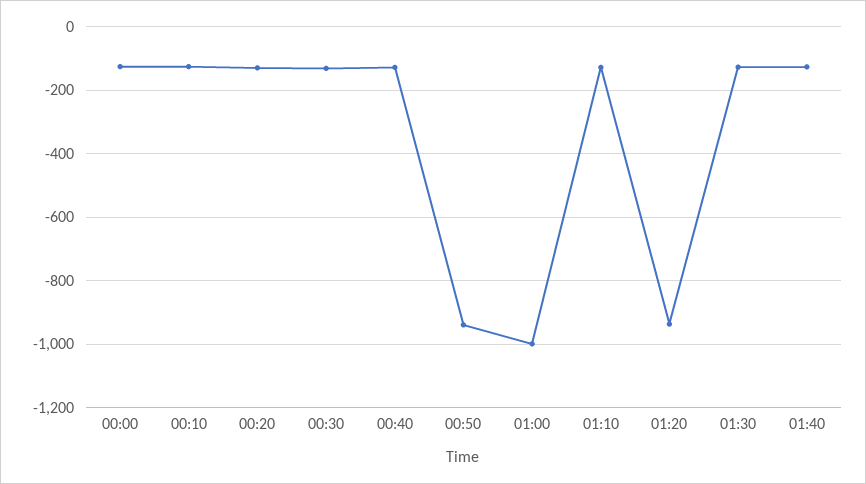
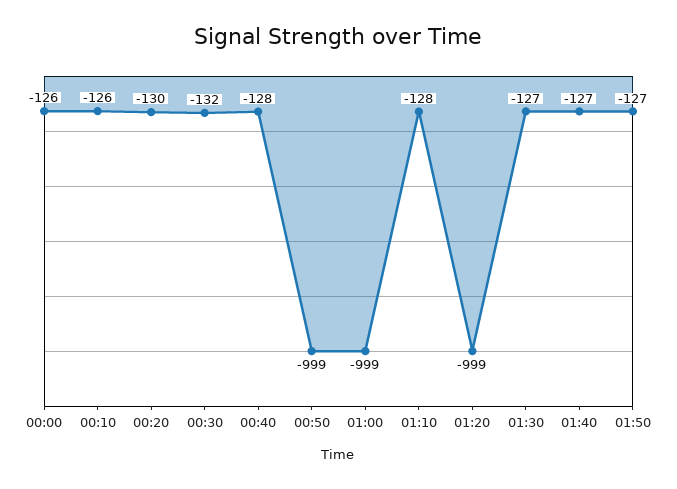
00:50: -940 -> -999
01:20: -940 -> -999
01:50: none -> -127

